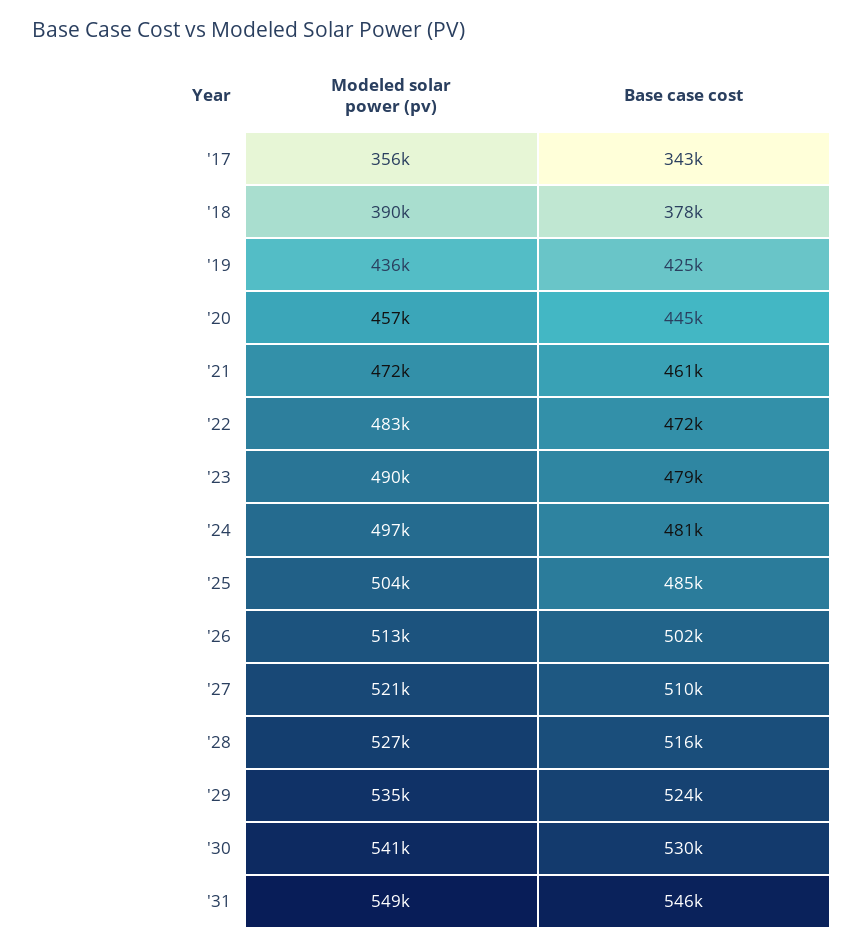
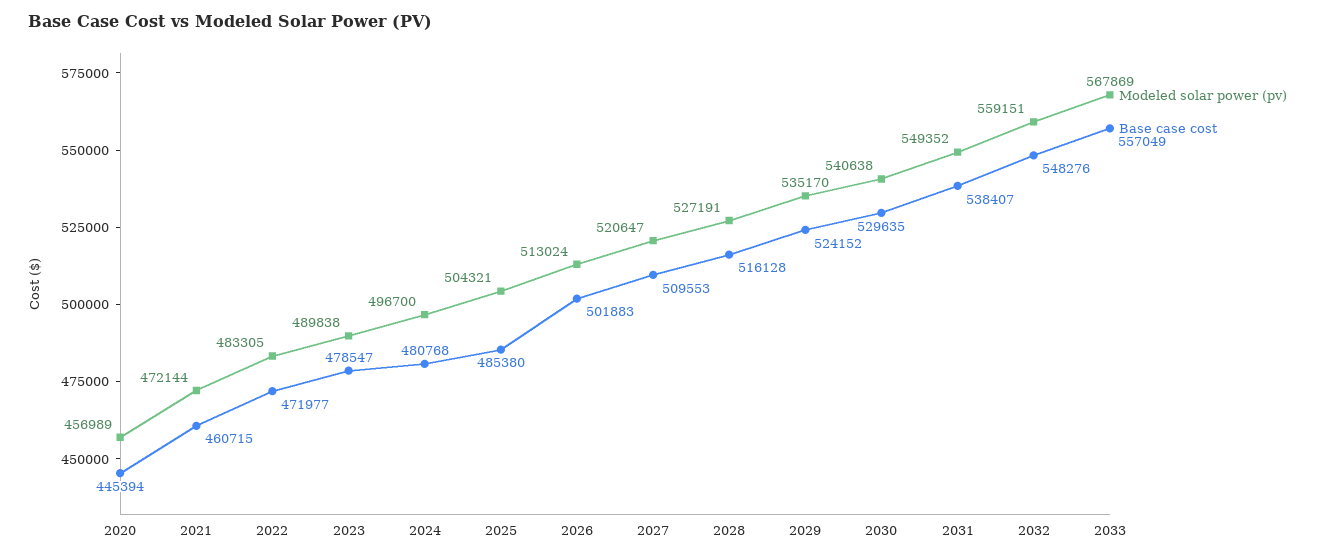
Modeled solar power (pv), '17: 356000 -> none
Base case cost, '17: 343000 -> none
Modeled solar power (pv), '18: 390000 -> none
Base case cost, '18: 378000 -> none
Modeled solar power (pv), '19: 436000 -> none
Base case cost, '19: 425000 -> none
Base case cost, '31: 546000 -> 538407
Modeled solar power (pv), 2032: none -> 559151
Base case cost, 2032: none -> 548276
Modeled solar power (pv), 2033: none -> 567869
Base case cost, 2033: none -> 557049

